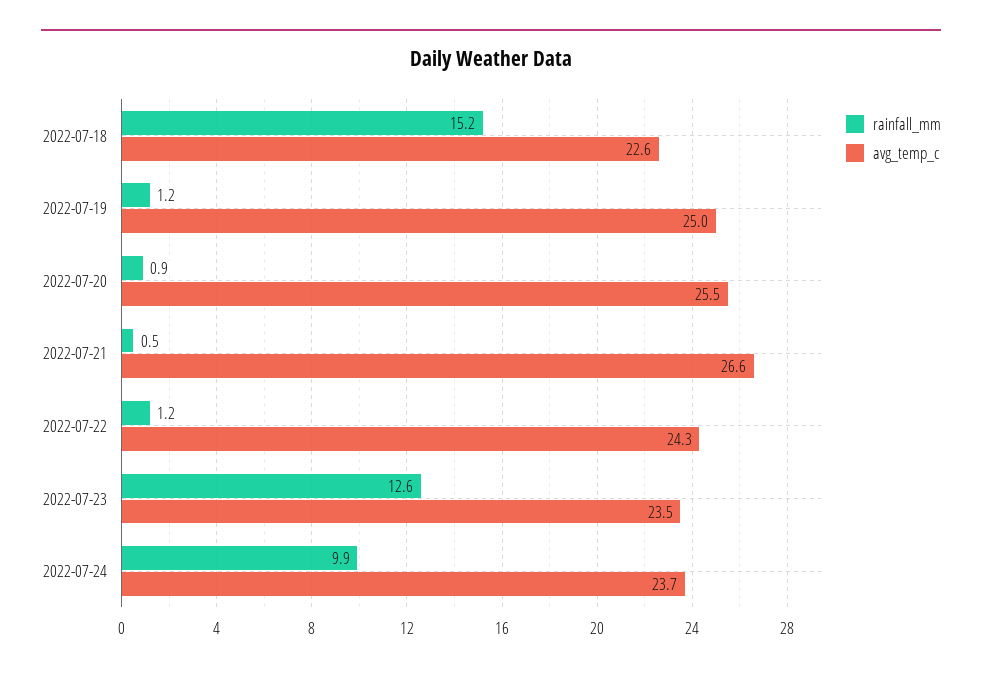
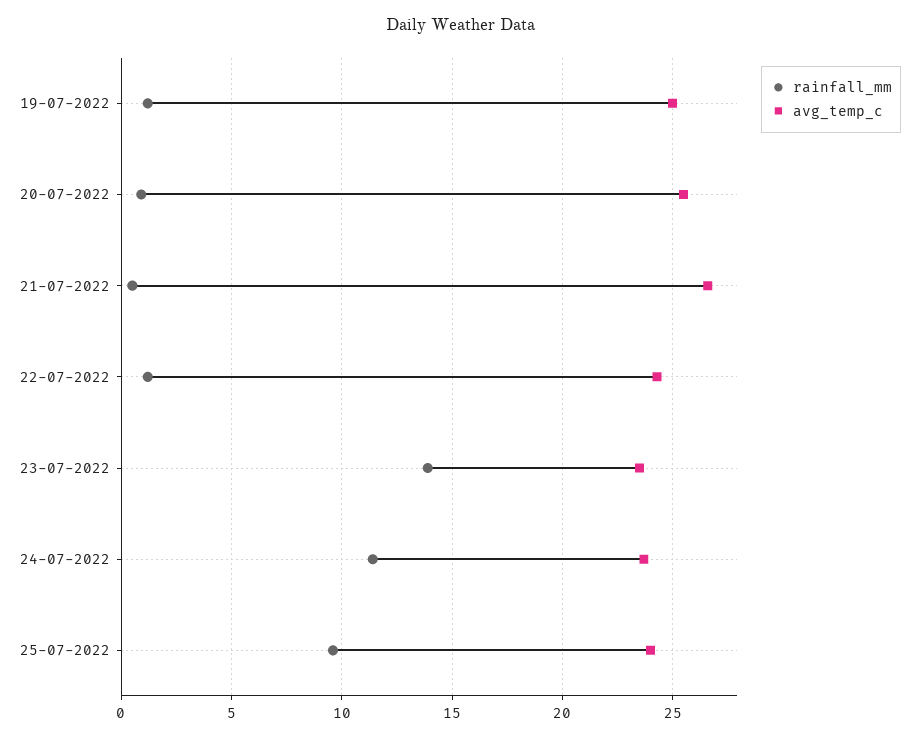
rainfall_mm, 2022-07-18: 15.2 -> none
avg_temp_c, 2022-07-18: 22.6 -> none
rainfall_mm, 2022-07-23: 12.6 -> 14
rainfall_mm, 2022-07-24: 9.9 -> 11.5
rainfall_mm, 25-07-2022: none -> 9.5
avg_temp_c, 25-07-2022: none -> 24

